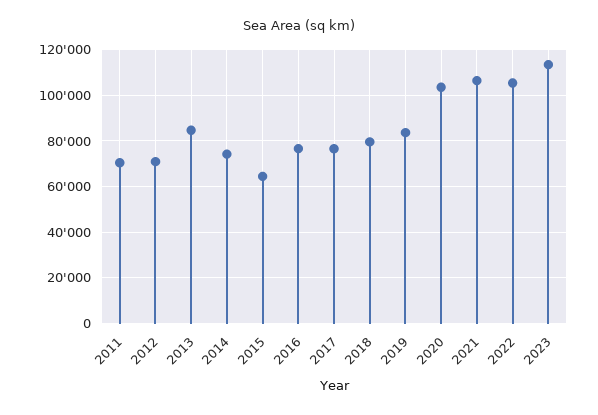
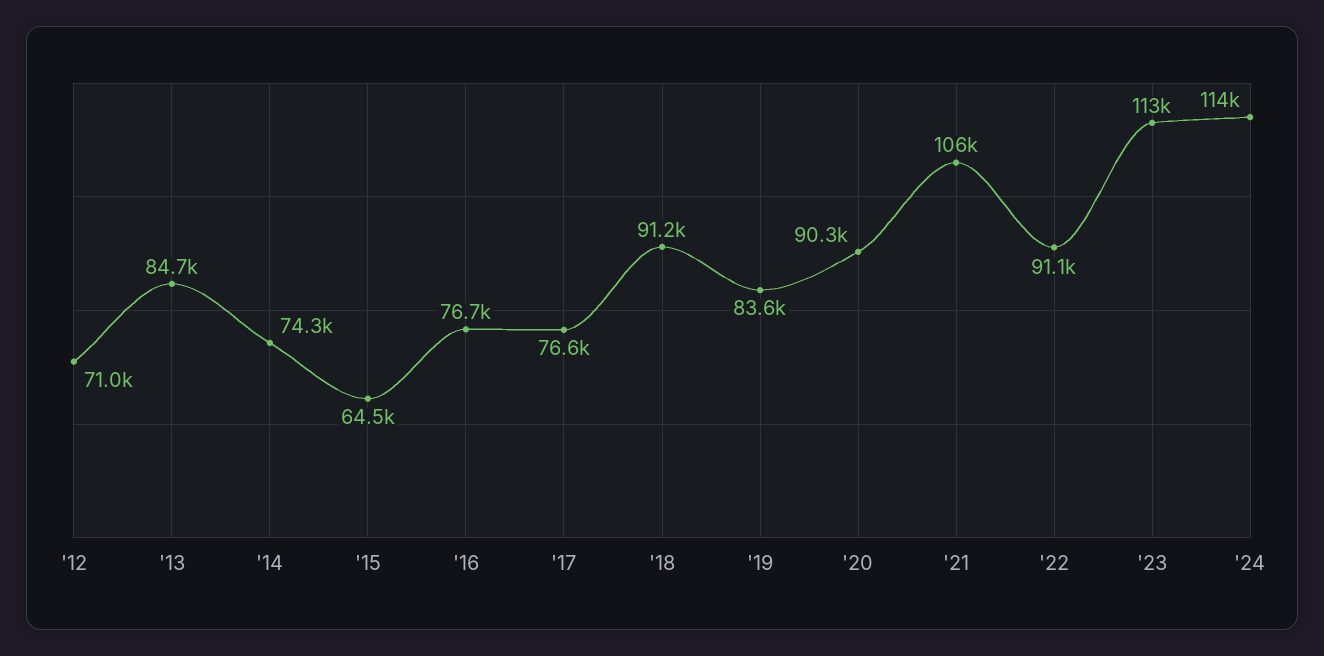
2011: 70000 -> none
2018: 80000 -> 91200
2020: 105000 -> 90300
2022: 105000 -> 91100
'24: none -> 114000

